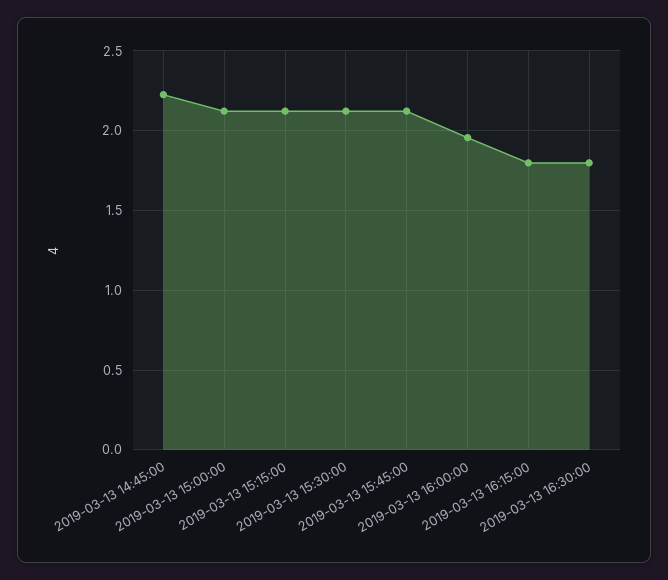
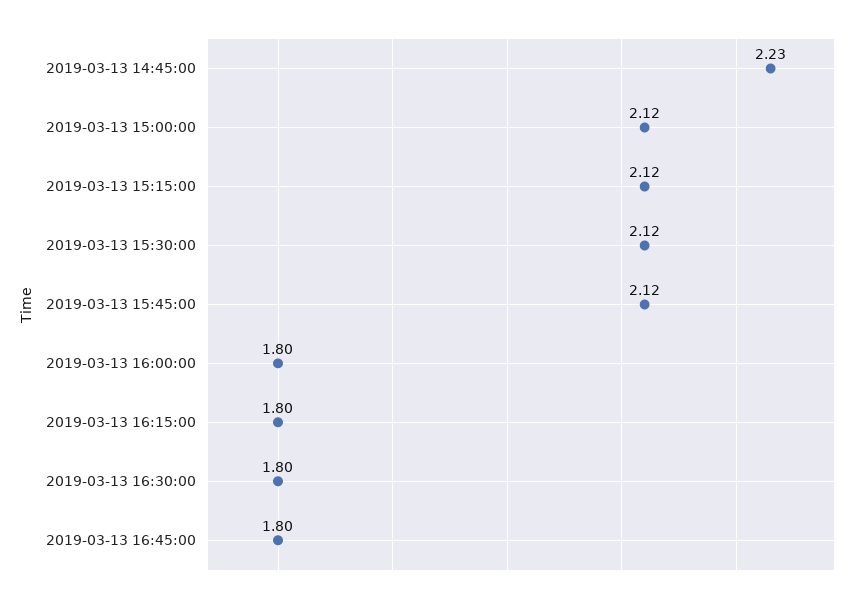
2019-03-13 16:00:00: 1.95 -> 1.8
2019-03-13 16:45:00: none -> 1.8

